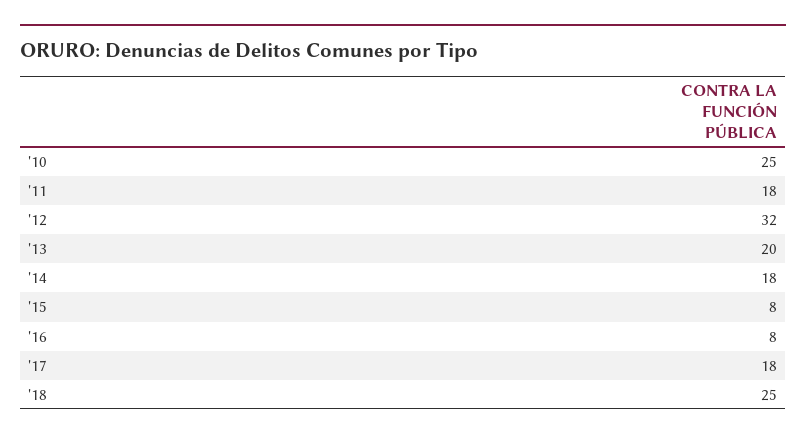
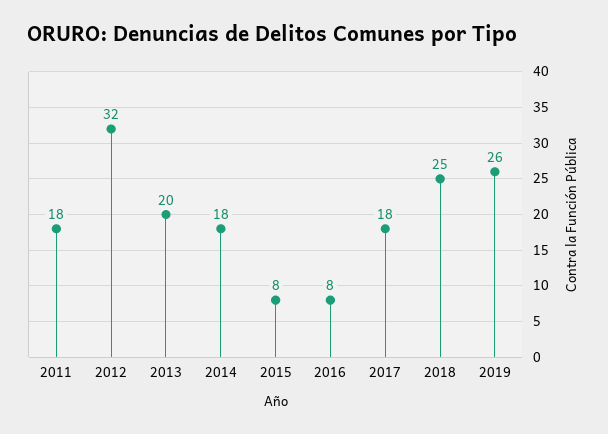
'10: 25 -> none
2019: none -> 26

